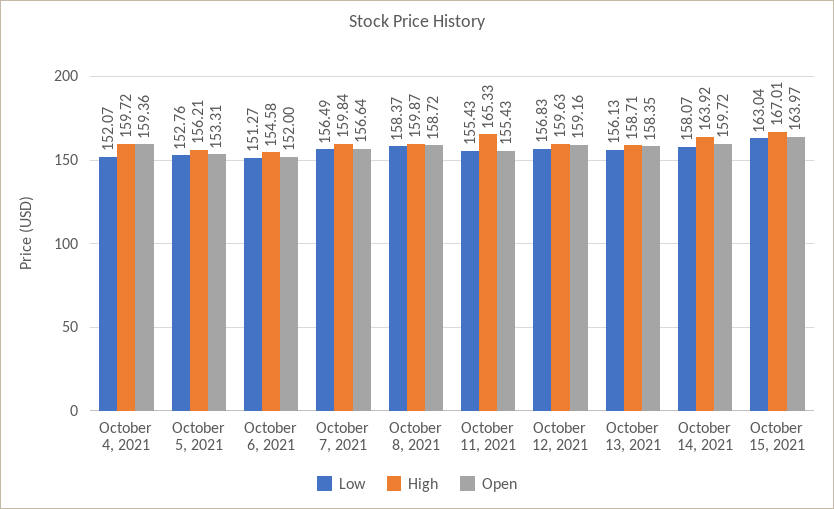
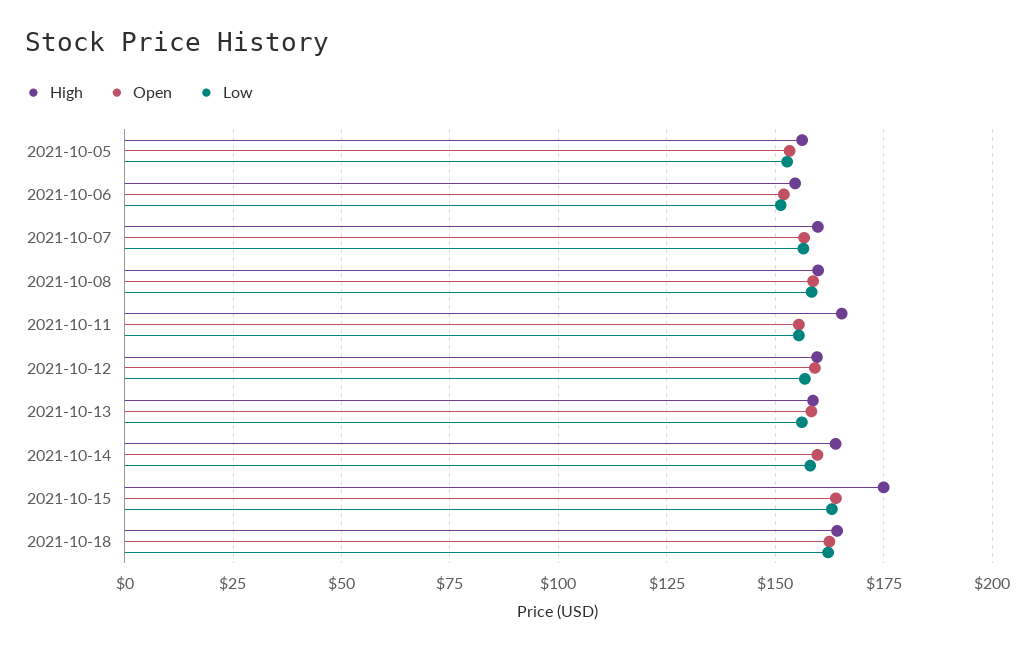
Low, October 4, 2021: 152.07 -> none
High, October 4, 2021: 159.72 -> none
Open, October 4, 2021: 159.36 -> none
High, October 15, 2021: 167.01 -> 175
High, 2021-10-18: none -> 165
Open, 2021-10-18: none -> 162.5
Low, 2021-10-18: none -> 162.5

